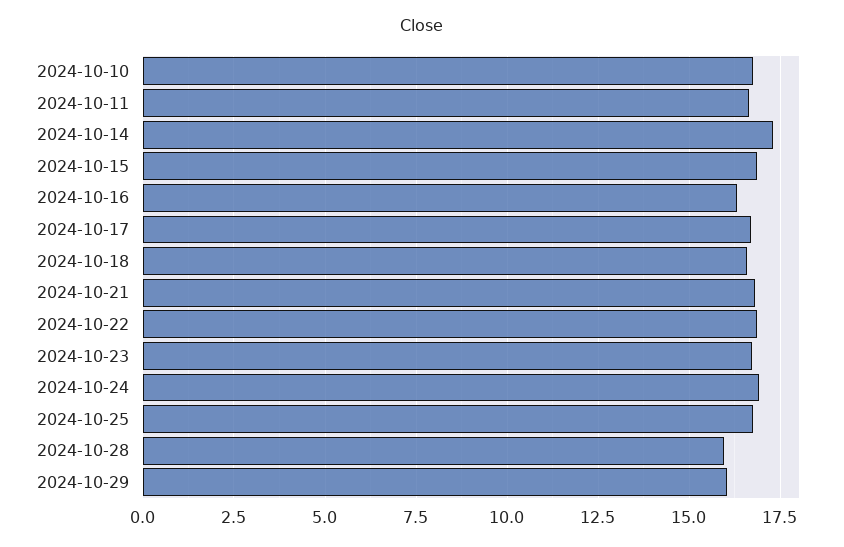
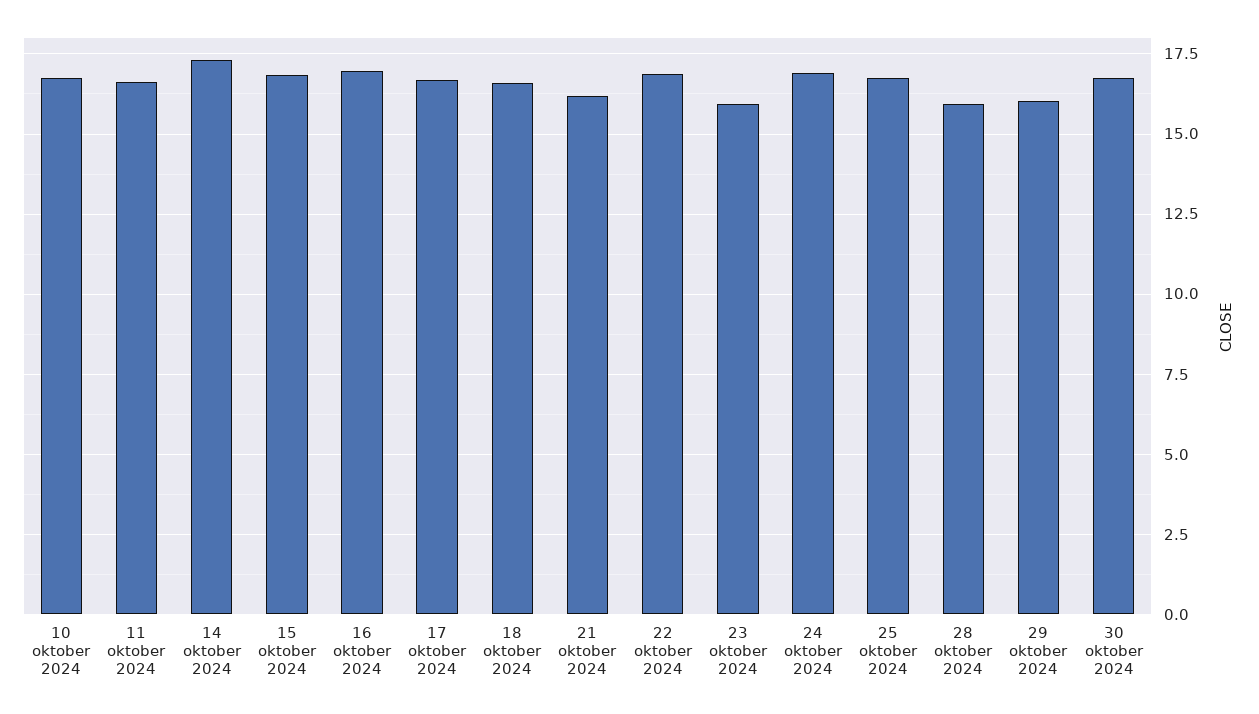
2024-10-16: 16.25 -> 17
2024-10-21: 16.75 -> 16.25
2024-10-23: 16.75 -> 16
30 oktober 2024: none -> 16.75

